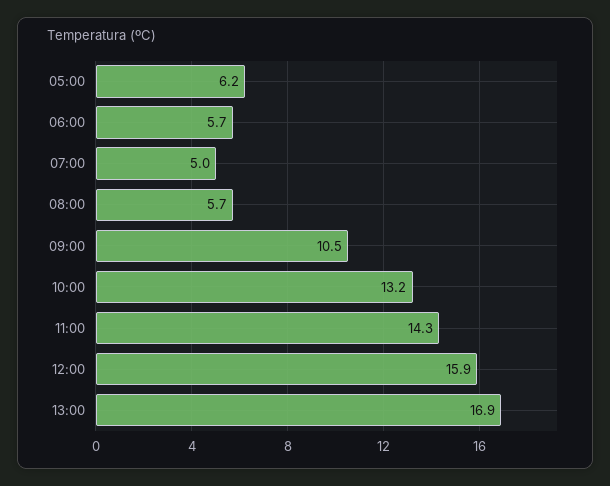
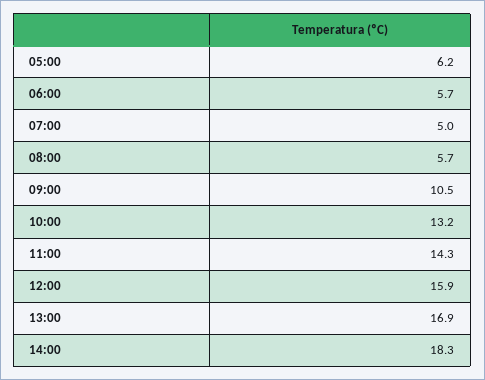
14:00: none -> 18.3

